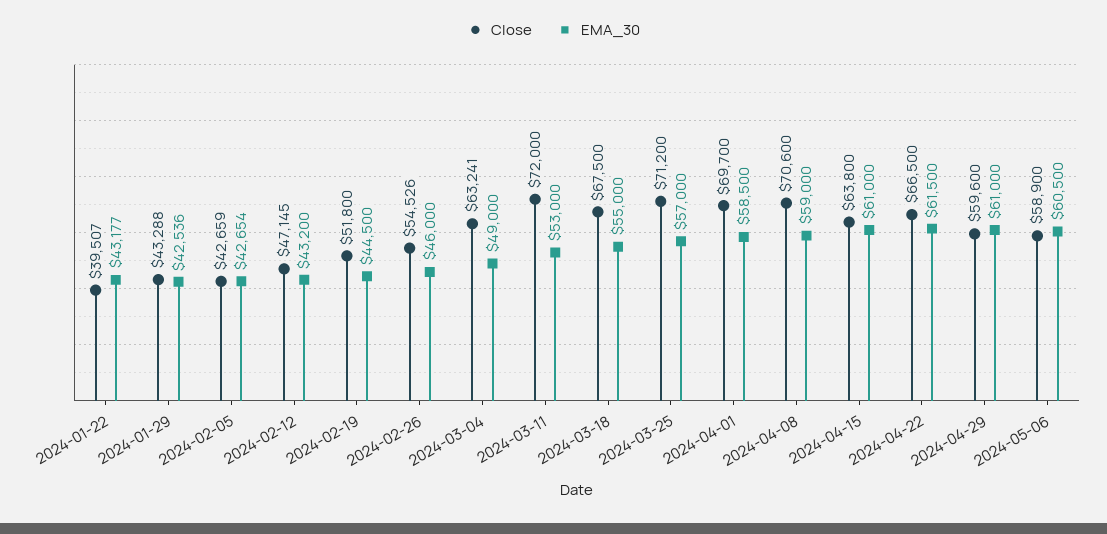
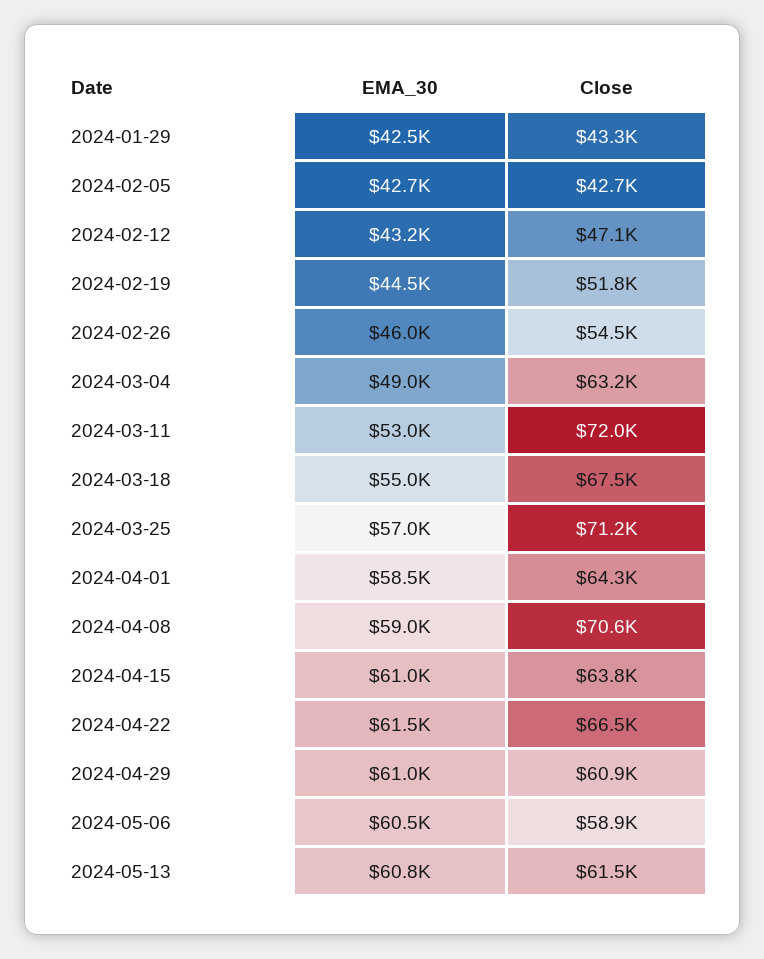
Close, 2024-01-22: 39507 -> none
EMA_30, 2024-01-22: 43177 -> none
Close, 2024-04-01: 69700 -> 64300
Close, 2024-04-29: 59600 -> 60900
EMA_30, 2024-05-13: none -> 60800
Close, 2024-05-13: none -> 61500

